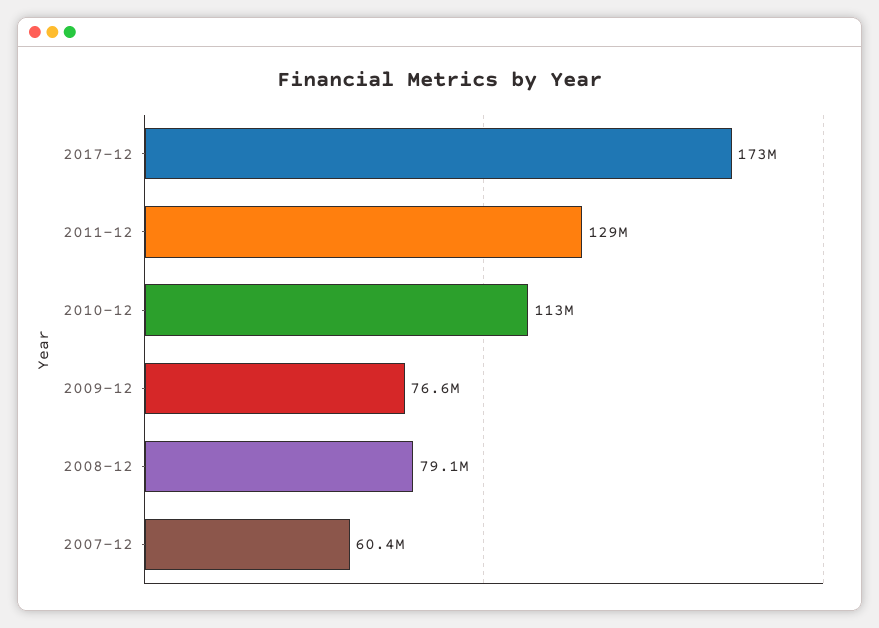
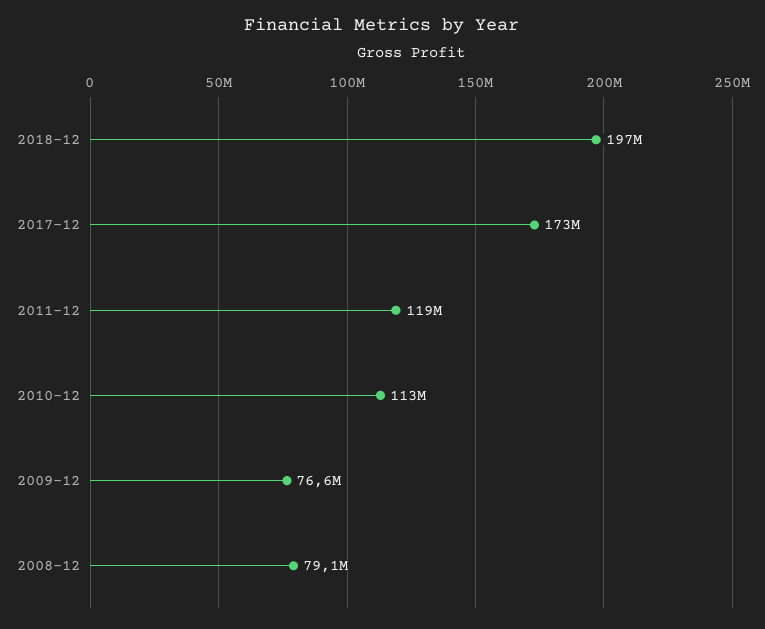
2011-12: 129000000 -> 119000000
2007-12: 60400000 -> none
2018-12: none -> 197000000

